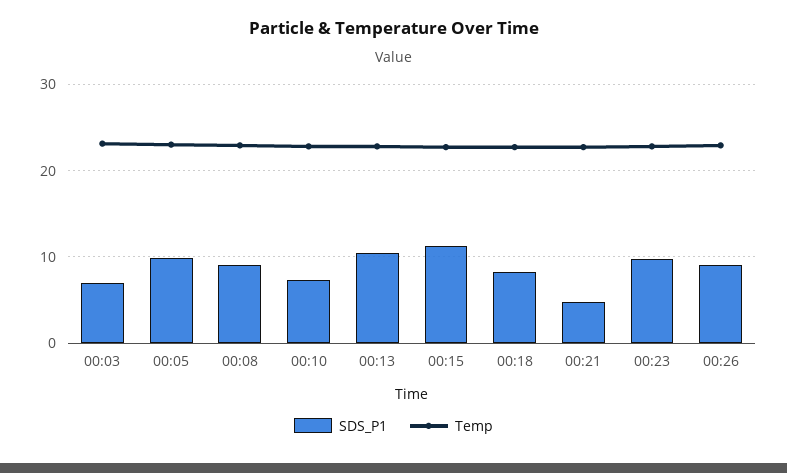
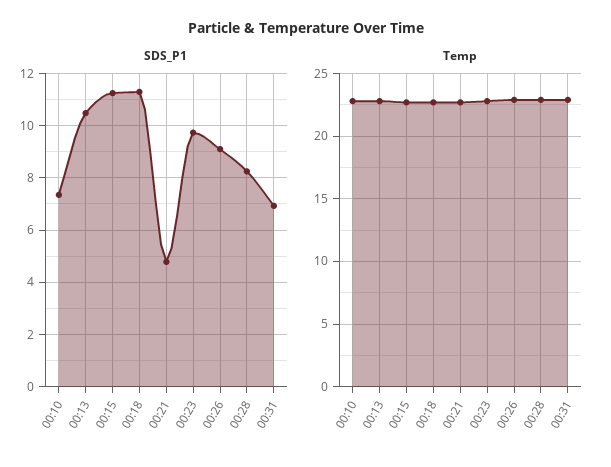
SDS_P1, 00:03: 7 -> none
Temp, 00:03: 23 -> none
SDS_P1, 00:05: 10 -> none
Temp, 00:05: 23 -> none
SDS_P1, 00:08: 9 -> none
Temp, 00:08: 23 -> none
SDS_P1, 00:18: 8 -> 11.25
SDS_P1, 00:28: none -> 8.25
SDS_P1, 00:31: none -> 7
Temp, 00:28: none -> 23
Temp, 00:31: none -> 23

